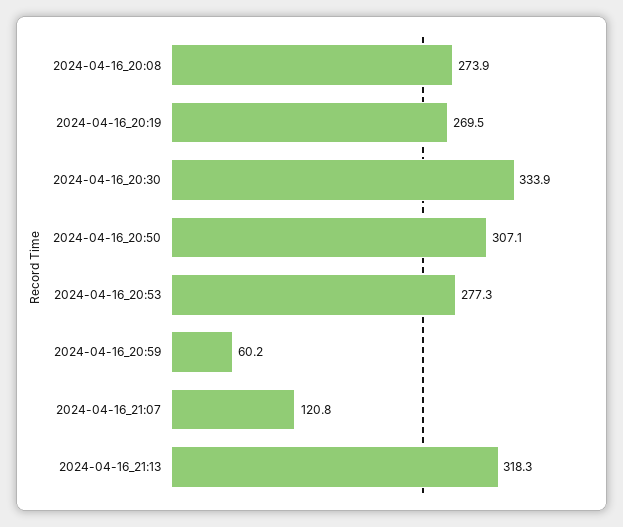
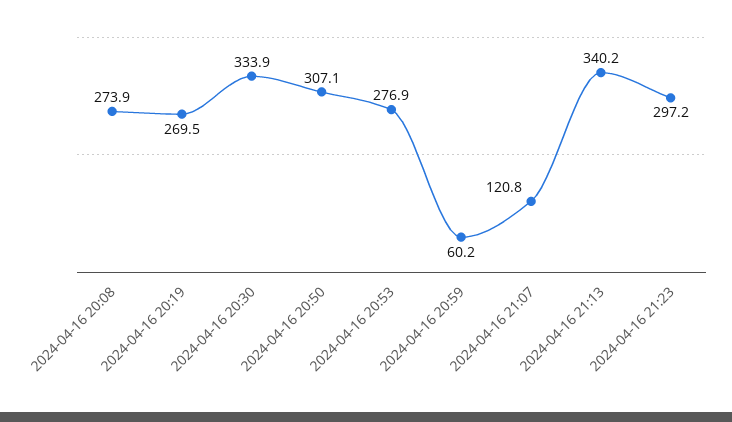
2024-04-16_20:53: 277.3 -> 276.9
2024-04-16_21:13: 318.3 -> 340.2
2024-04-16 21:23: none -> 297.2

